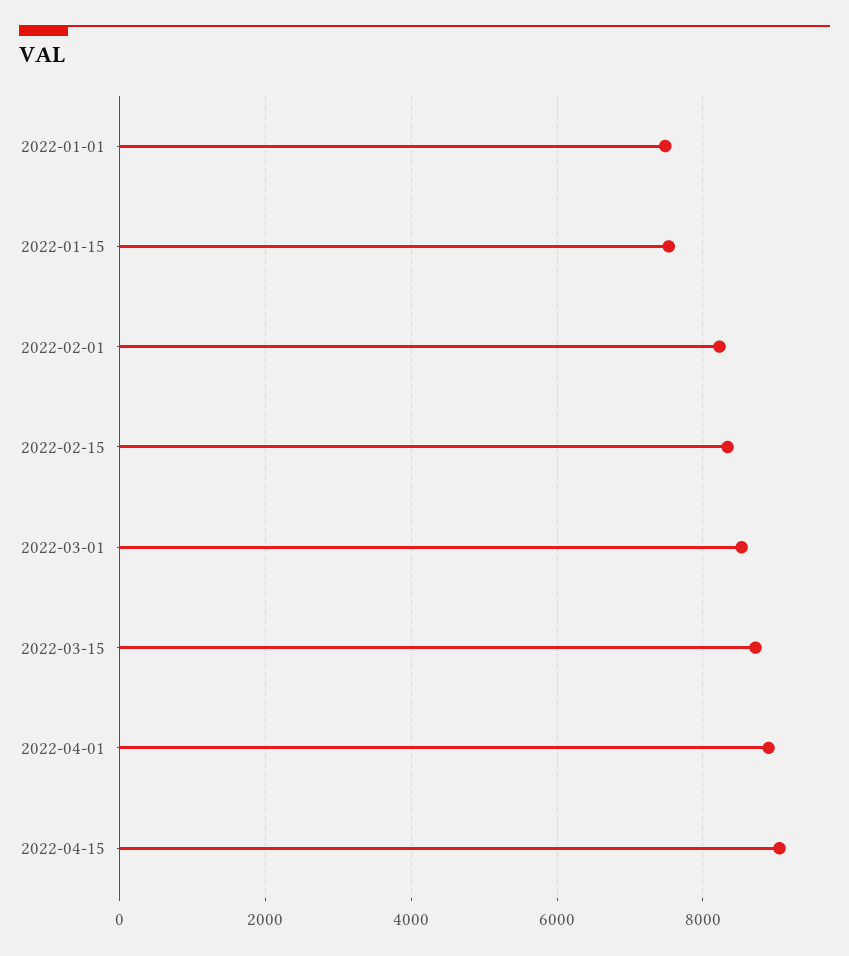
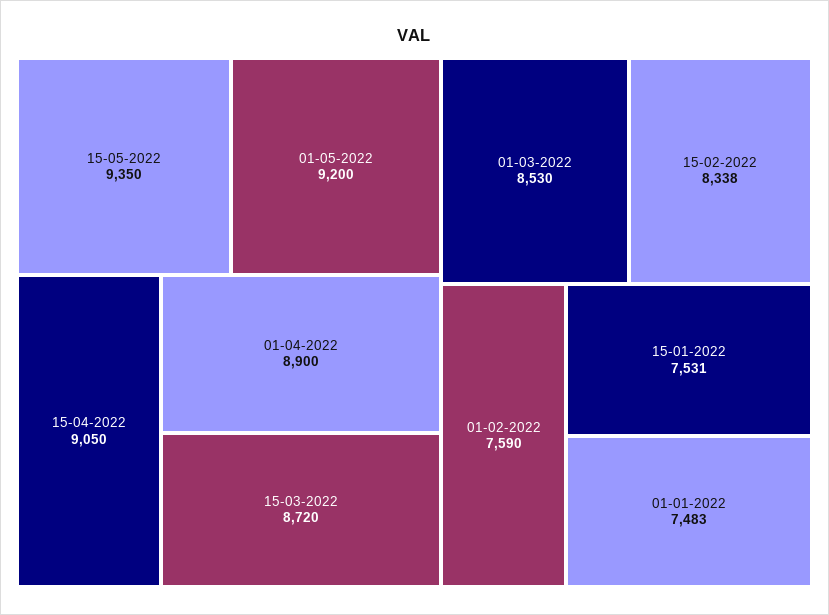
2022-02-01: 8200 -> 7590
15-05-2022: none -> 9350
01-05-2022: none -> 9200

